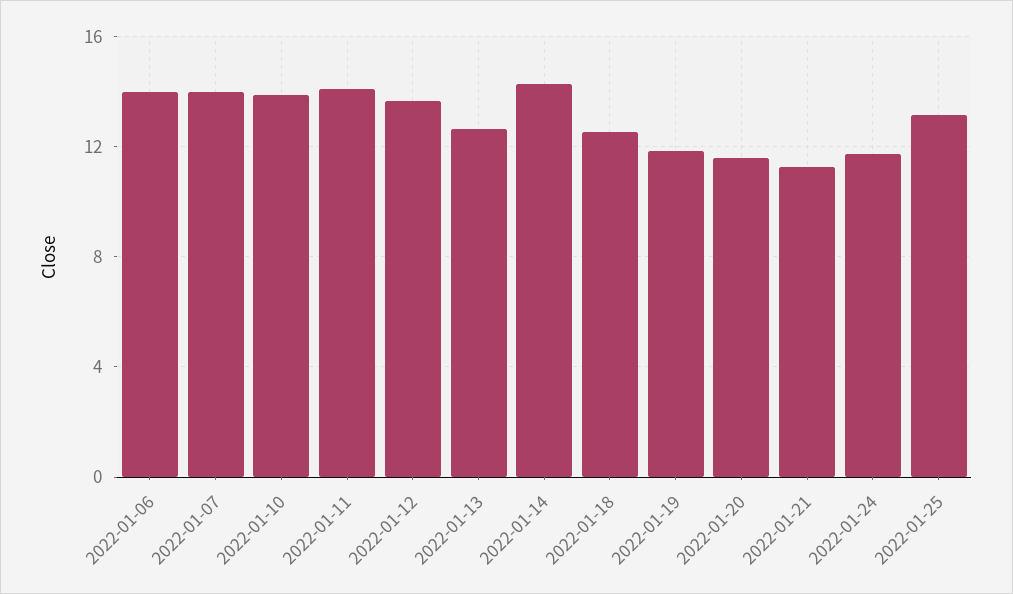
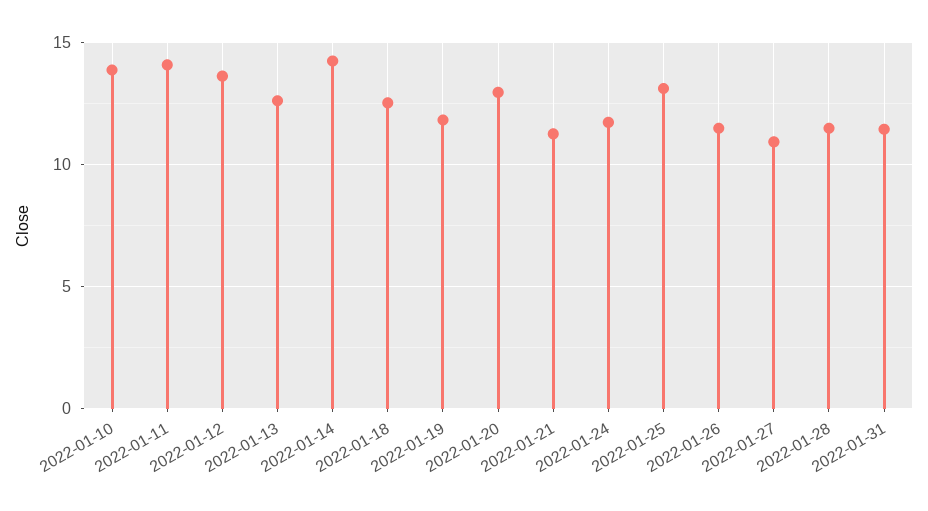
2022-01-06: 14 -> none
2022-01-07: 14 -> none
2022-01-20: 11.5 -> 13
2022-01-26: none -> 11.5
2022-01-27: none -> 11
2022-01-28: none -> 11.5
2022-01-31: none -> 11.5

